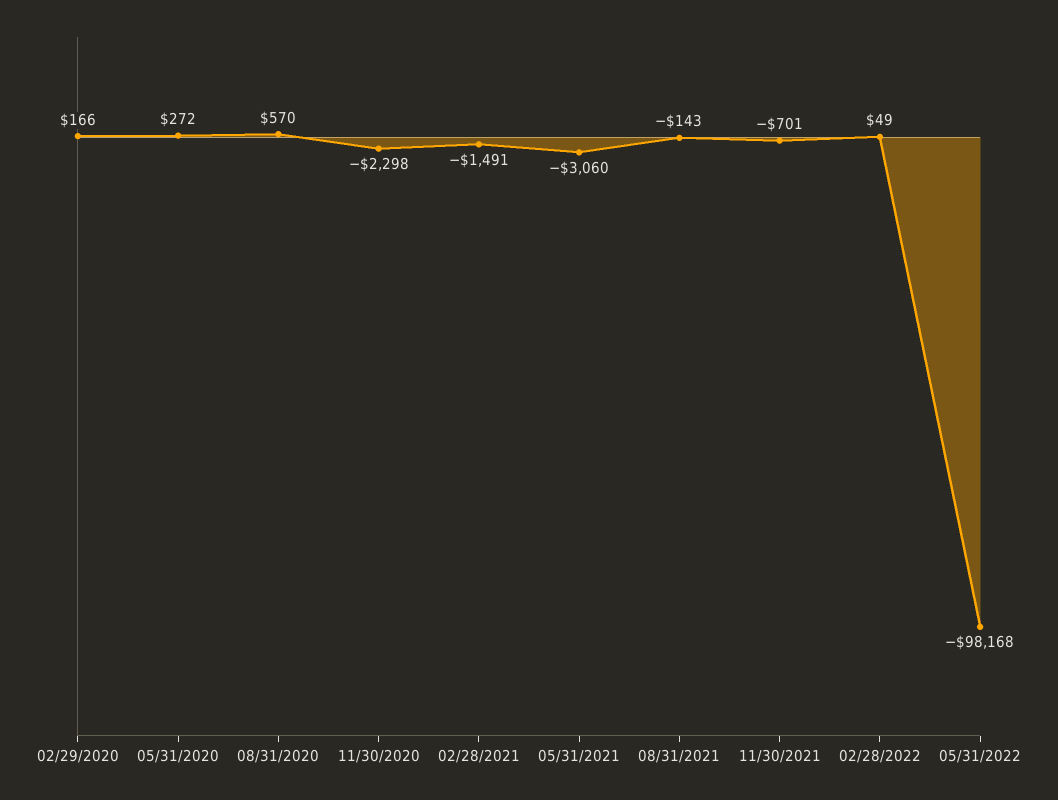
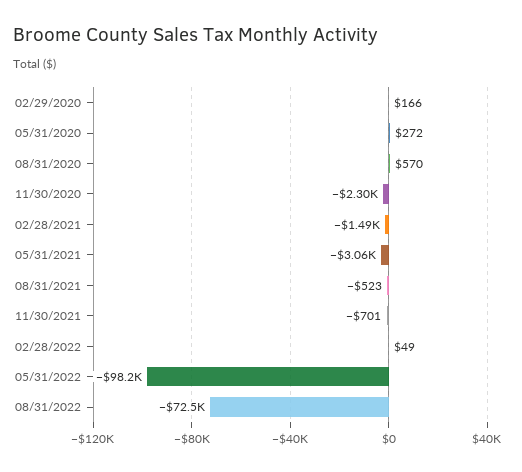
08/31/2021: -143 -> -523
08/31/2022: none -> -72500

